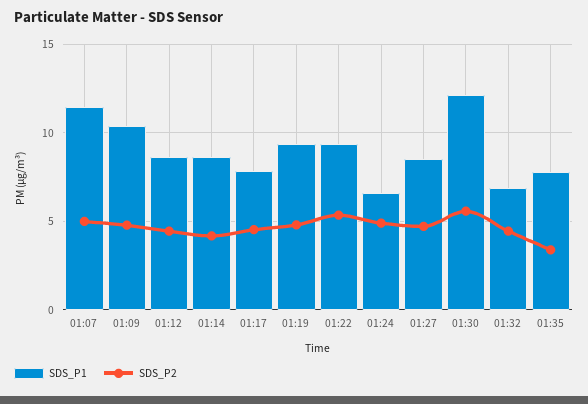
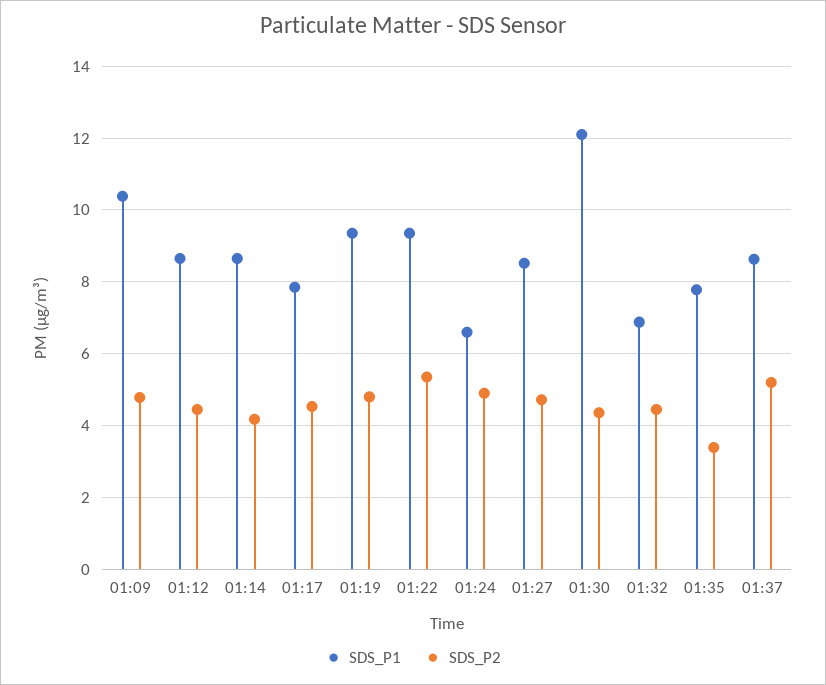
SDS_P1, 01:07: 11.5 -> none
SDS_P2, 01:07: 5 -> none
SDS_P2, 01:30: 5.5 -> 4.4
SDS_P1, 01:37: none -> 8.6
SDS_P2, 01:37: none -> 5.2

